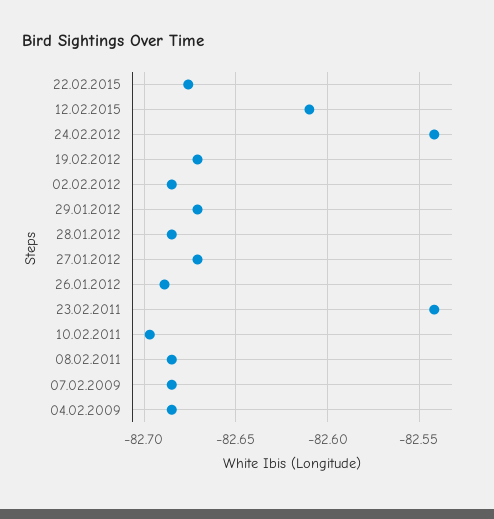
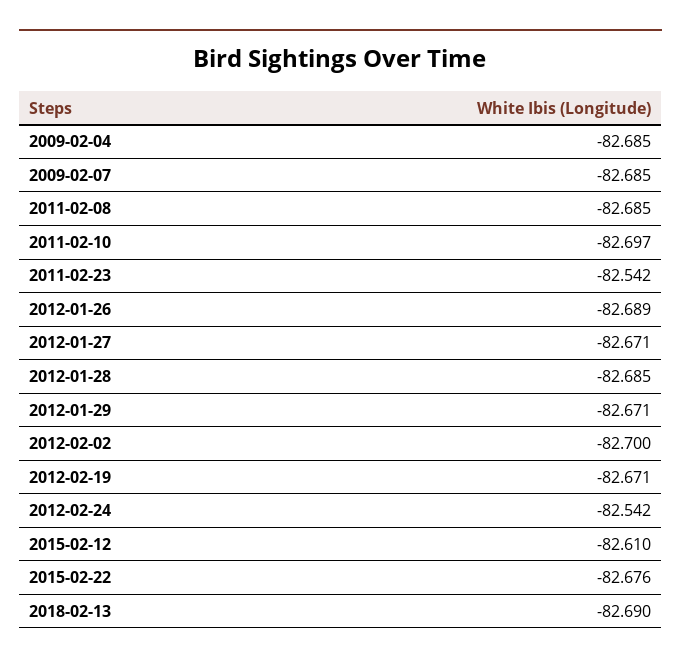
02.02.2012: -82.685 -> -82.7
2018-02-13: none -> -82.69

